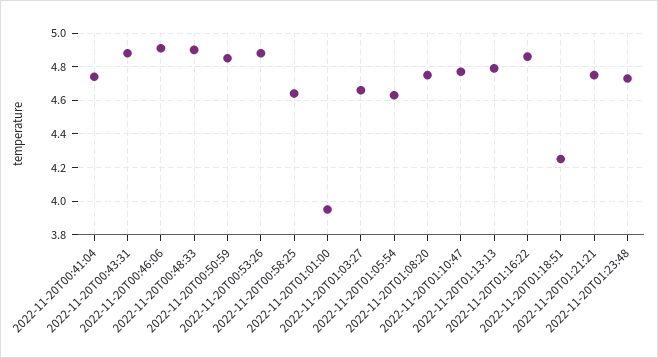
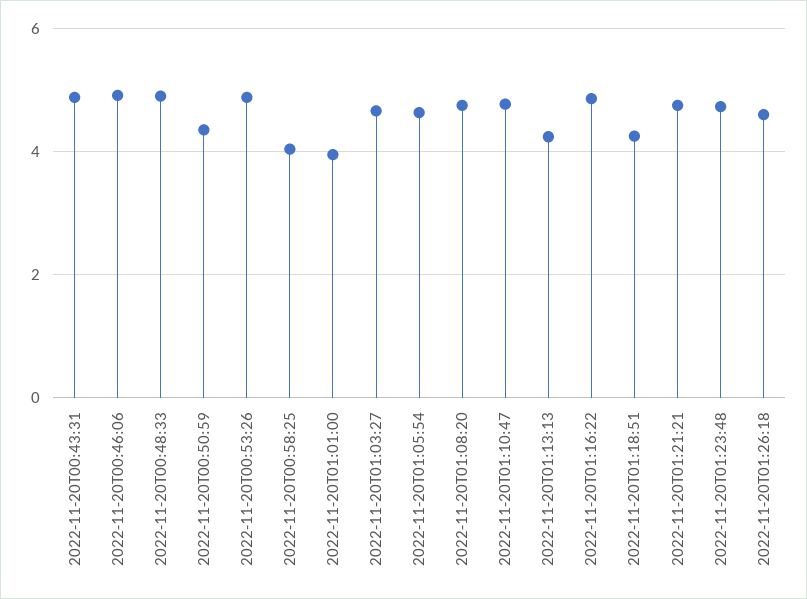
2022-11-20T00:41:04: 4.75 -> none
2022-11-20T00:50:59: 4.85 -> 4.4
2022-11-20T00:58:25: 4.65 -> 4
2022-11-20T01:13:13: 4.8 -> 4.2
2022-11-20T01:26:18: none -> 4.6

